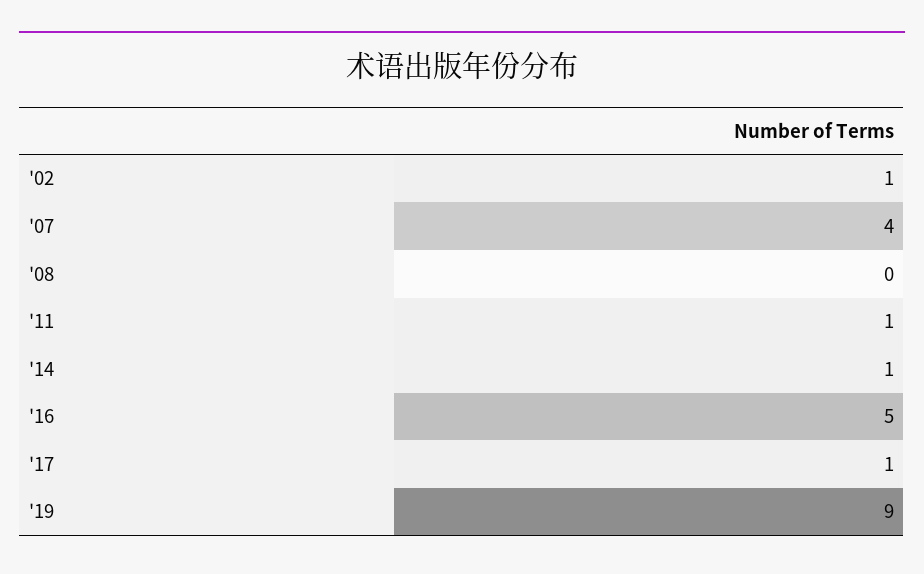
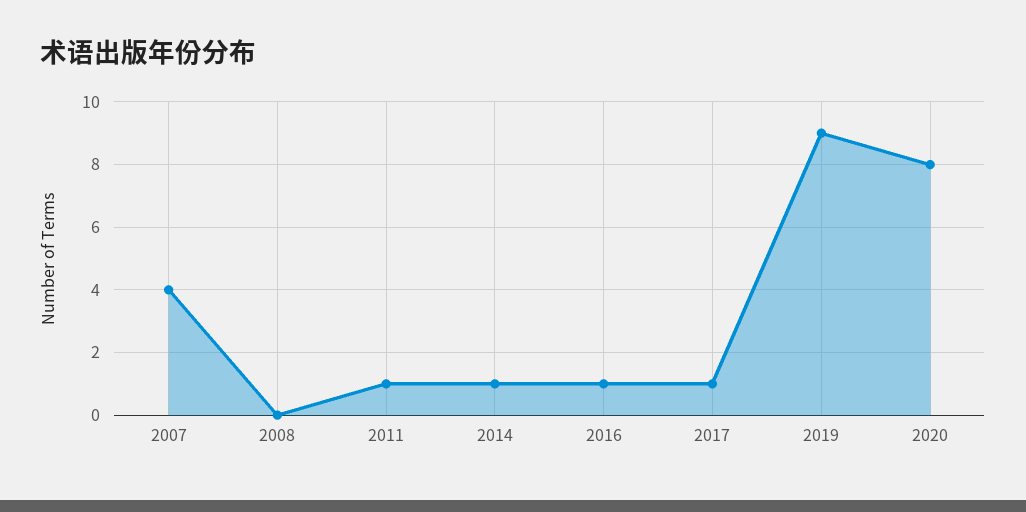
'02: 1 -> none
'16: 5 -> 1
2020: none -> 8

